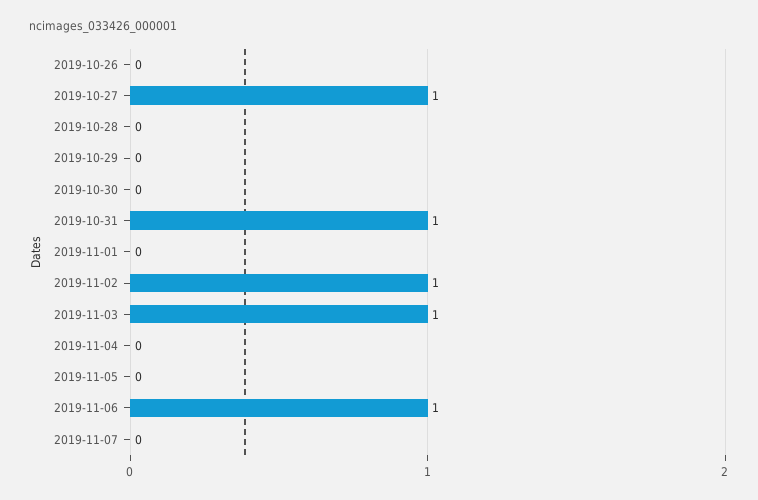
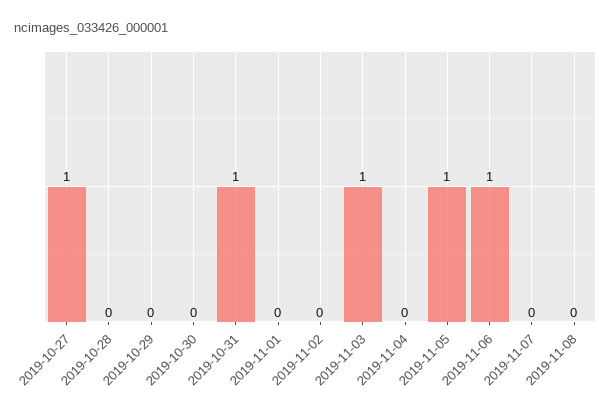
2019-10-26: 0 -> none
2019-11-02: 1 -> 0
2019-11-05: 0 -> 1
2019-11-08: none -> 0

